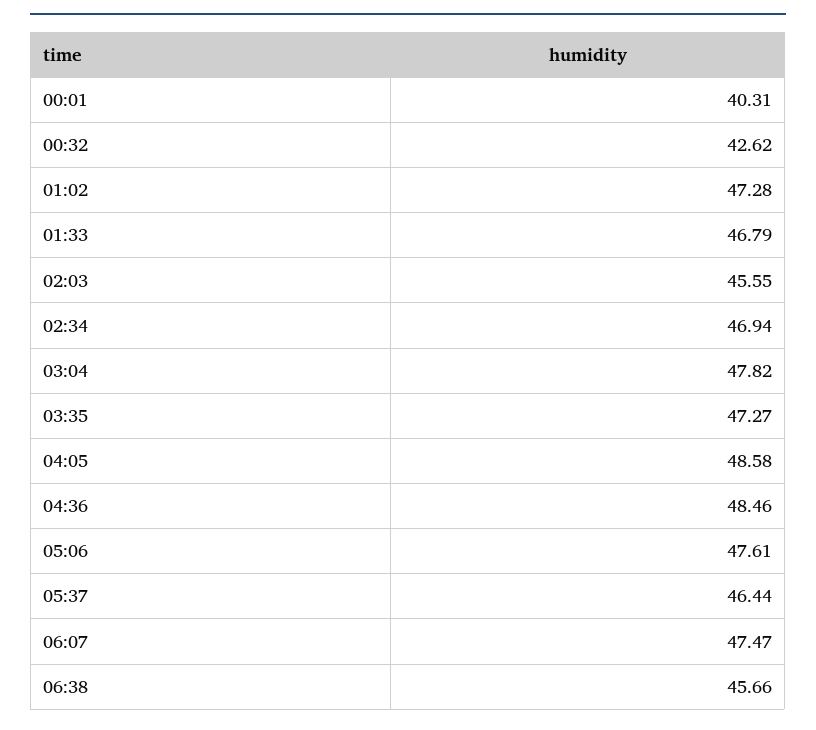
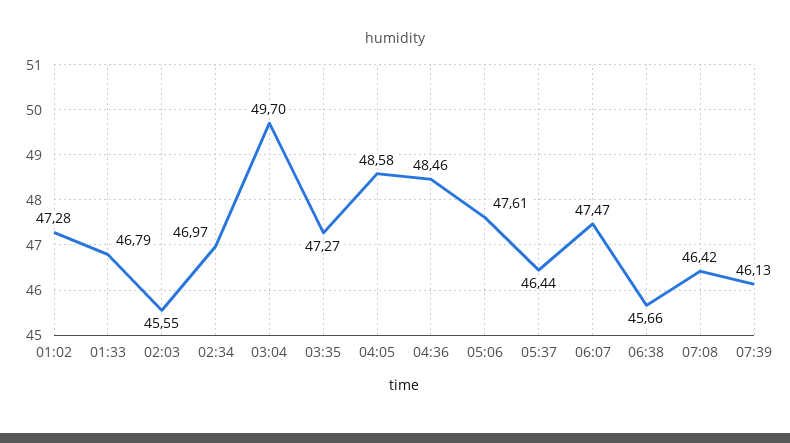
00:01: 40.31 -> none
00:32: 42.62 -> none
02:34: 46.94 -> 46.97
03:04: 47.82 -> 49.7
07:08: none -> 46.42
07:39: none -> 46.13

